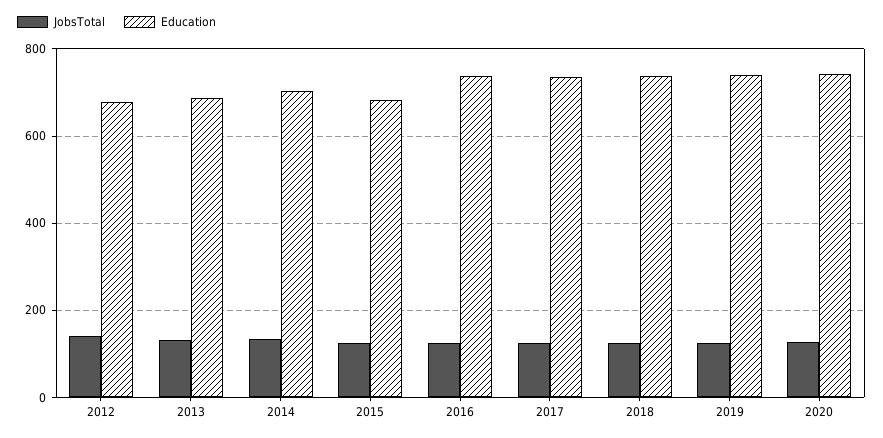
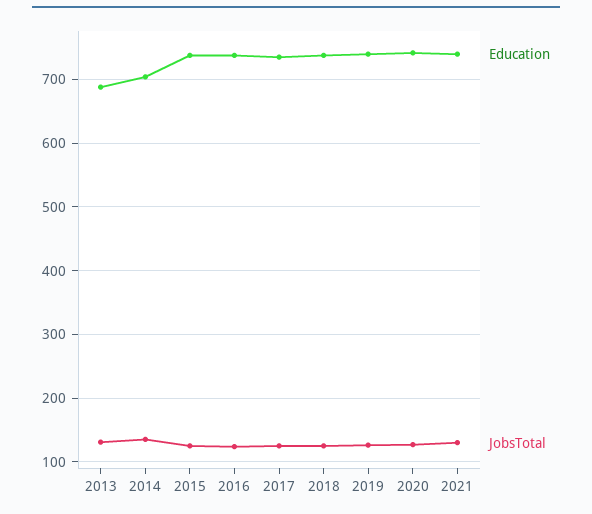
JobsTotal, 2012: 140 -> none
Education, 2012: 680 -> none
Education, 2015: 680 -> 740
Education, 2021: none -> 740
JobsTotal, 2021: none -> 130

